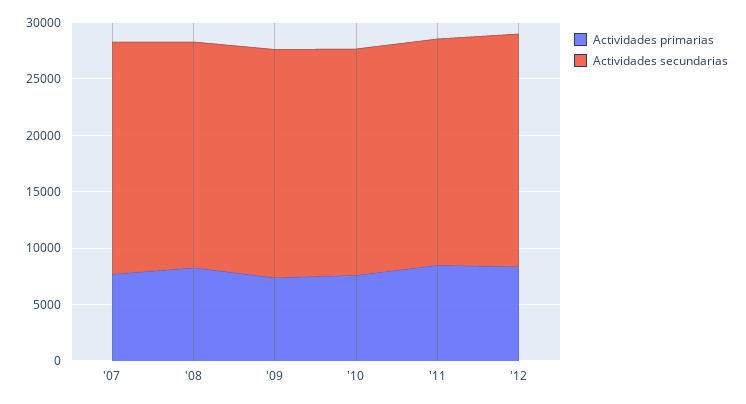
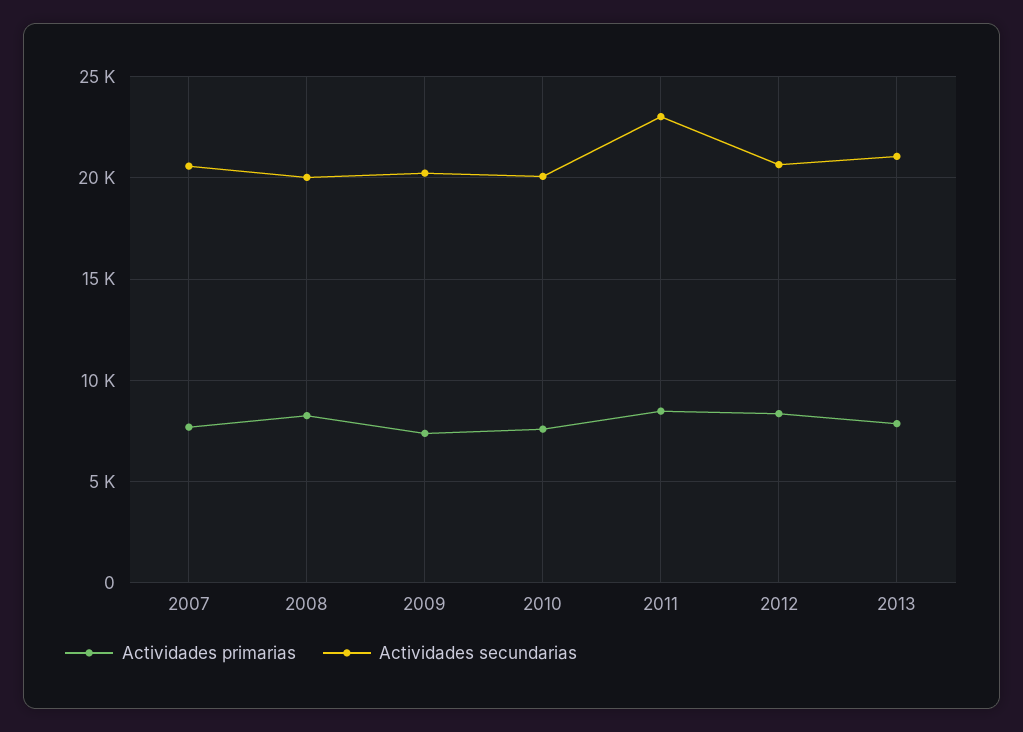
Actividades secundarias, '11: 20000 -> 23000
Actividades primarias, 2013: none -> 8000
Actividades secundarias, 2013: none -> 21000

